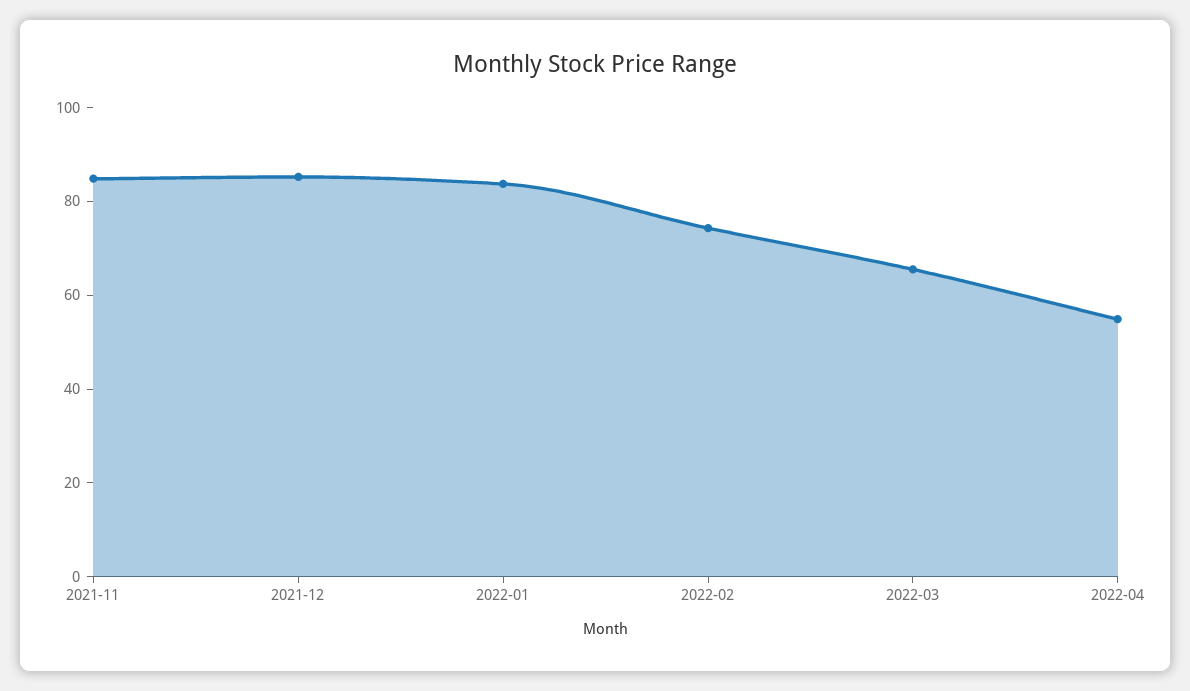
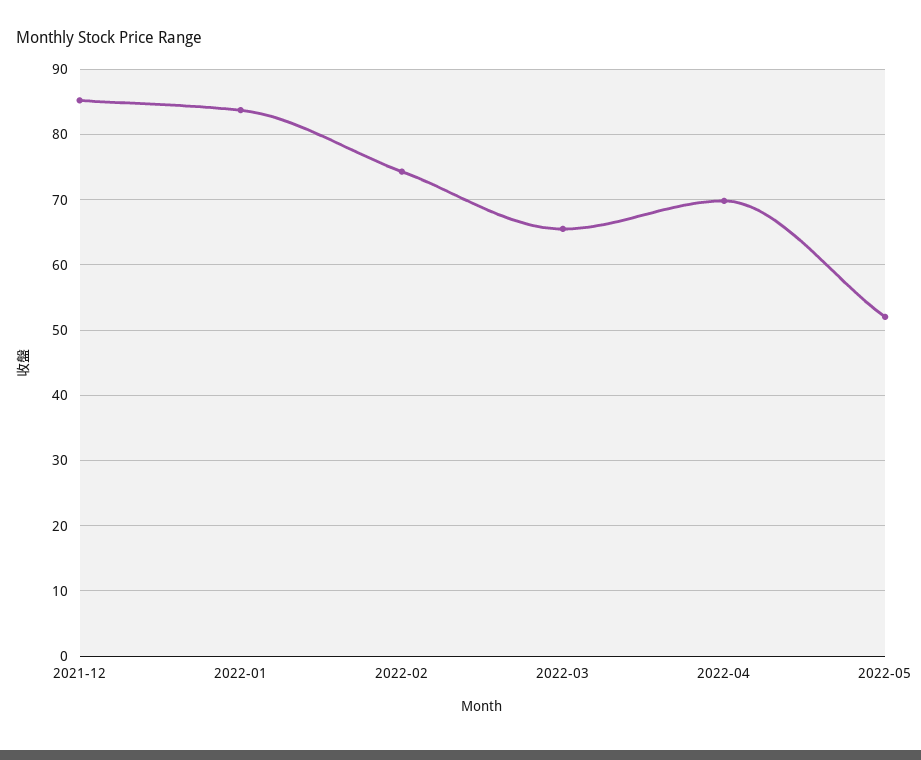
2021-11: 85 -> none
2022-04: 55 -> 70
2022-05: none -> 52

